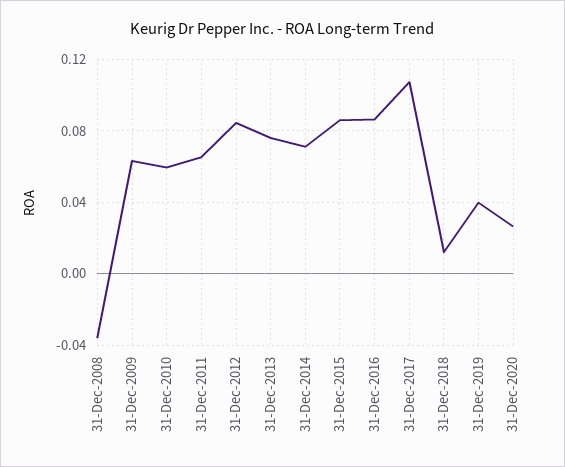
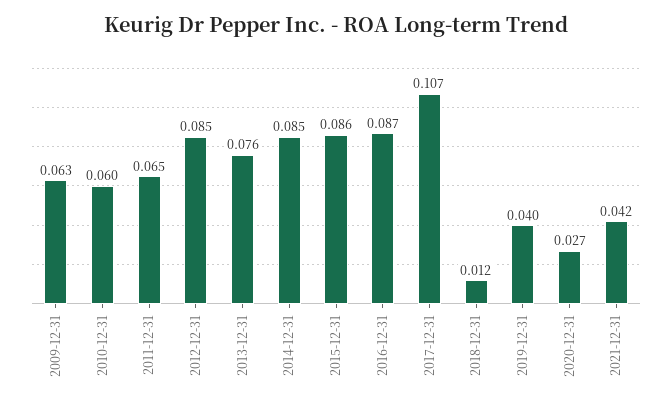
31-Dec-2008: -0.035 -> none
31-Dec-2014: 0.07 -> 0.085
2021-12-31: none -> 0.042

